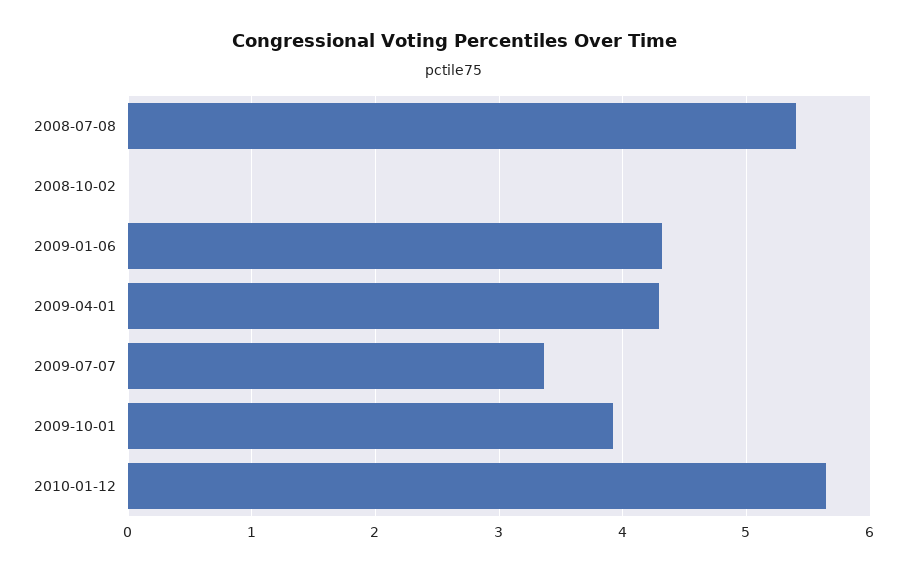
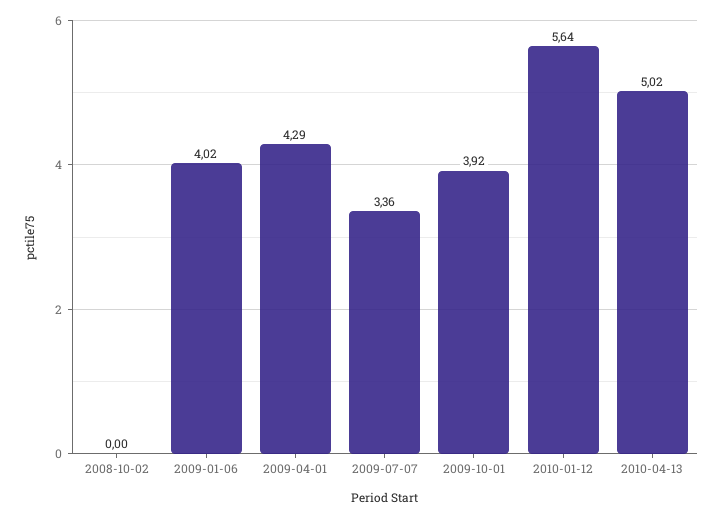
2008-07-08: 5.4 -> none
2009-01-06: 4.3 -> 4.02
2010-04-13: none -> 5.02

